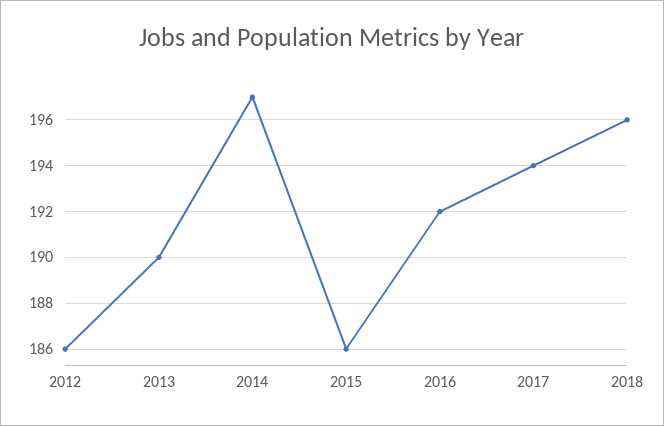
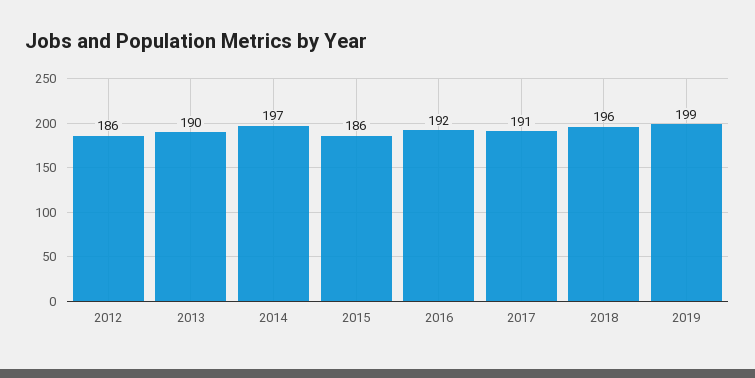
2017: 194 -> 191
2019: none -> 199

